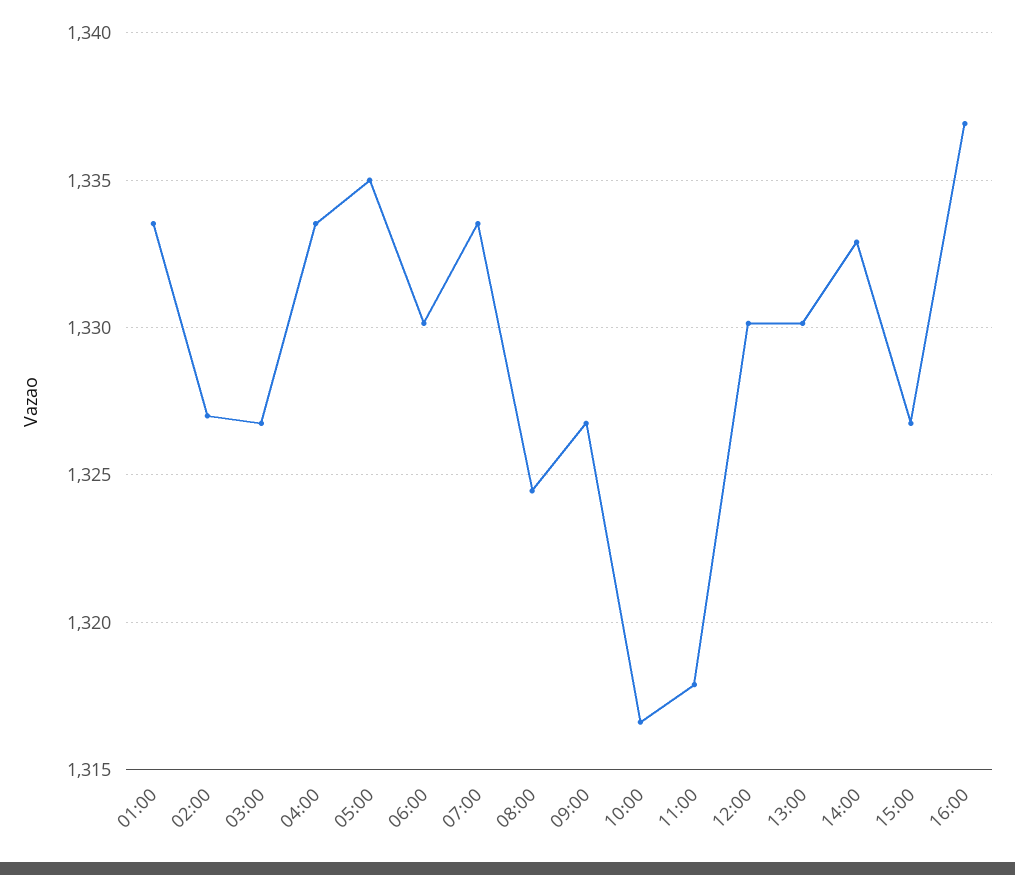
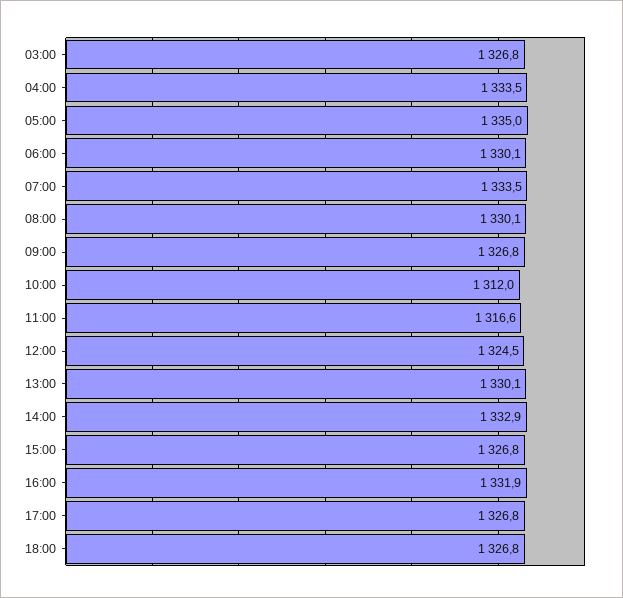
01:00: 1333.5 -> none
02:00: 1327 -> none
08:00: 1324.5 -> 1330.1
10:00: 1316.5 -> 1312
11:00: 1318 -> 1316.6
12:00: 1330 -> 1324.5
16:00: 1337 -> 1331.9
17:00: none -> 1326.8
18:00: none -> 1326.8

